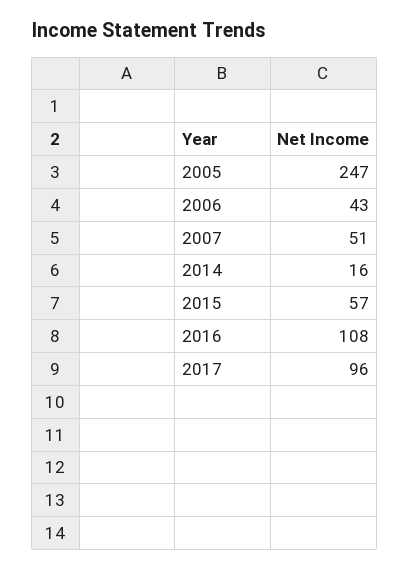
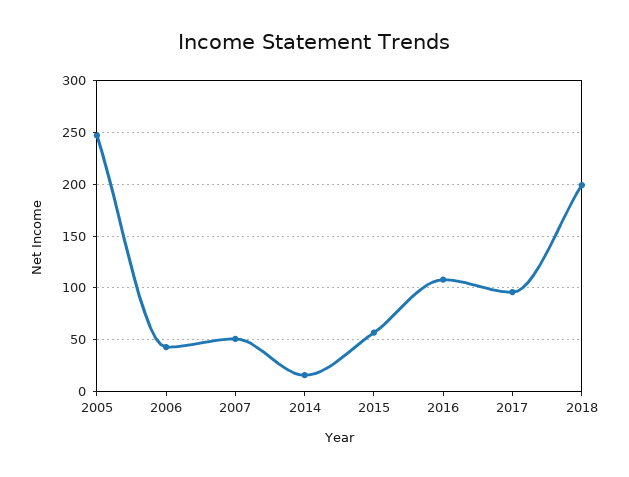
2018: none -> 200

